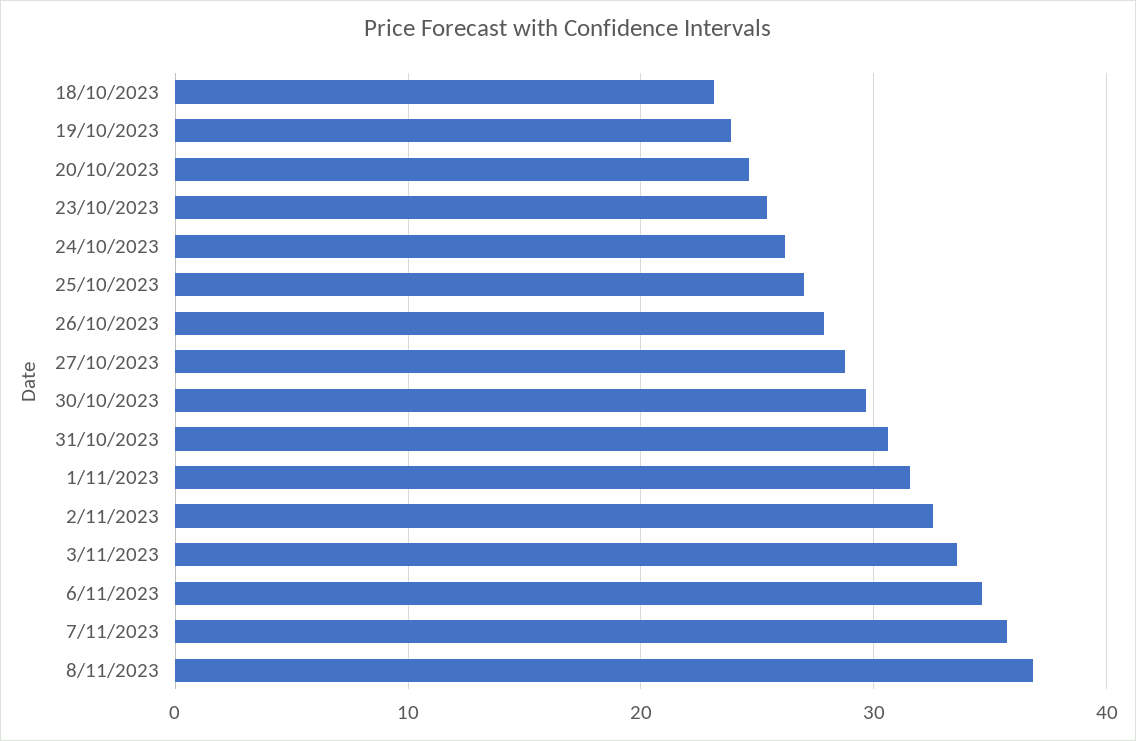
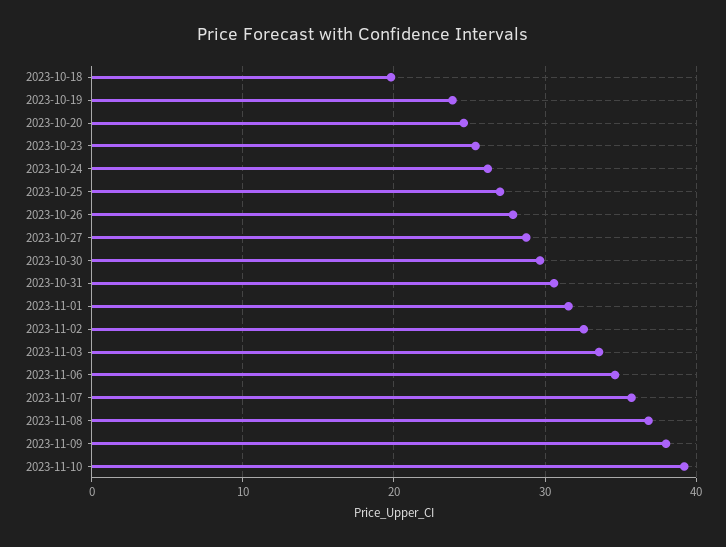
18/10/2023: 23 -> 20
2023-11-09: none -> 38
2023-11-10: none -> 39

